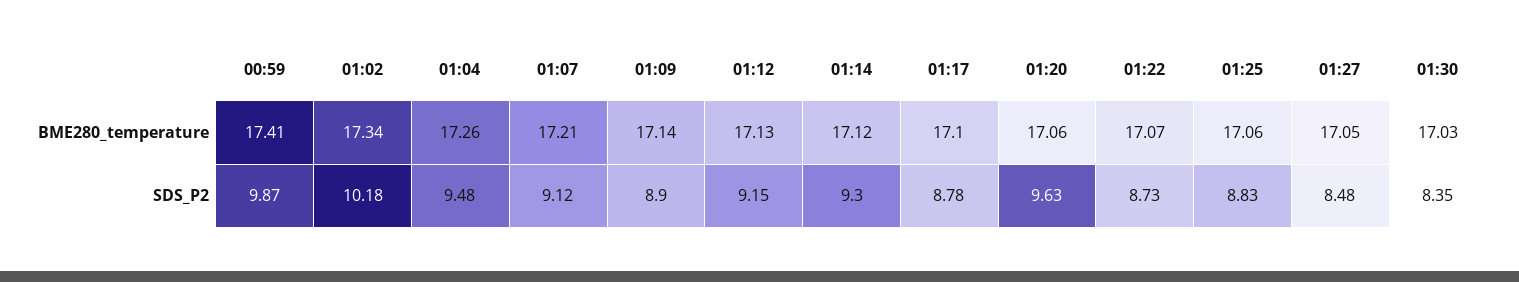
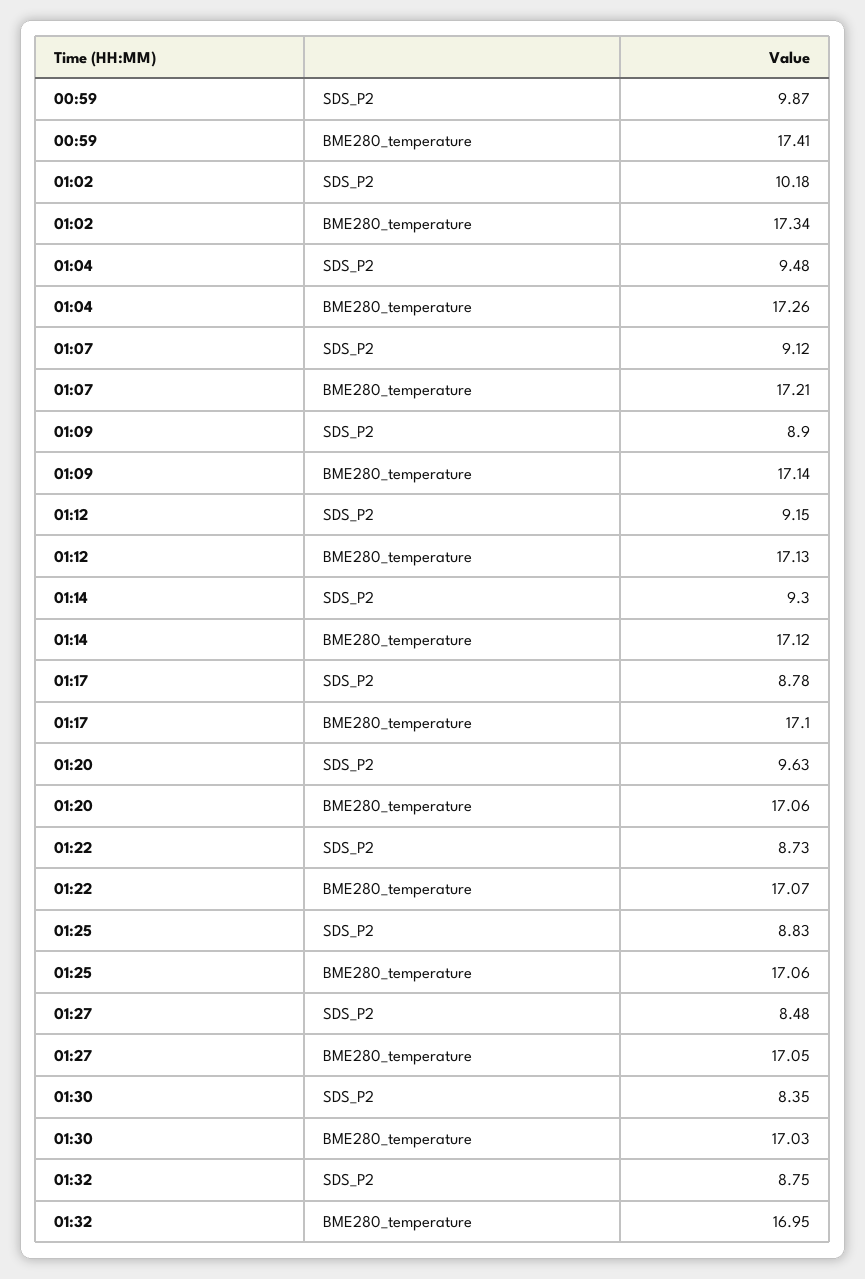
01:32, SDS_P2: none -> 8.75
01:32, BME280_temperature: none -> 16.95

